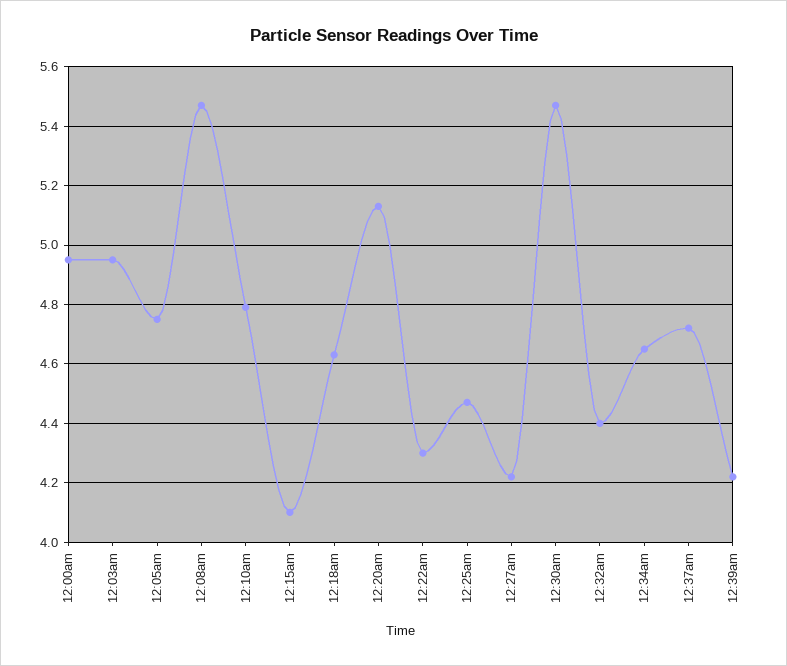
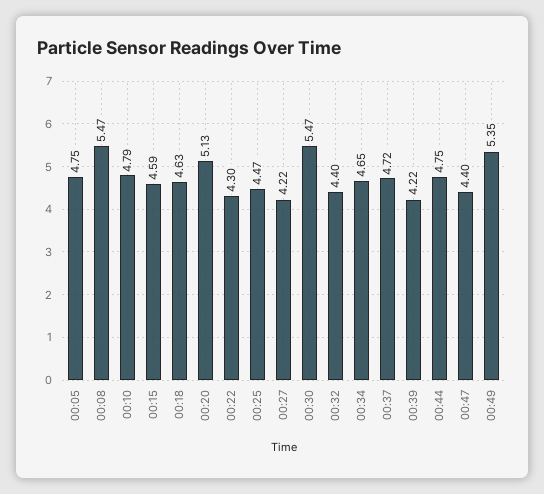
12:00am: 4.95 -> none
12:03am: 4.95 -> none
12:15am: 4.1 -> 4.59
00:44: none -> 4.75
00:47: none -> 4.4
00:49: none -> 5.35

